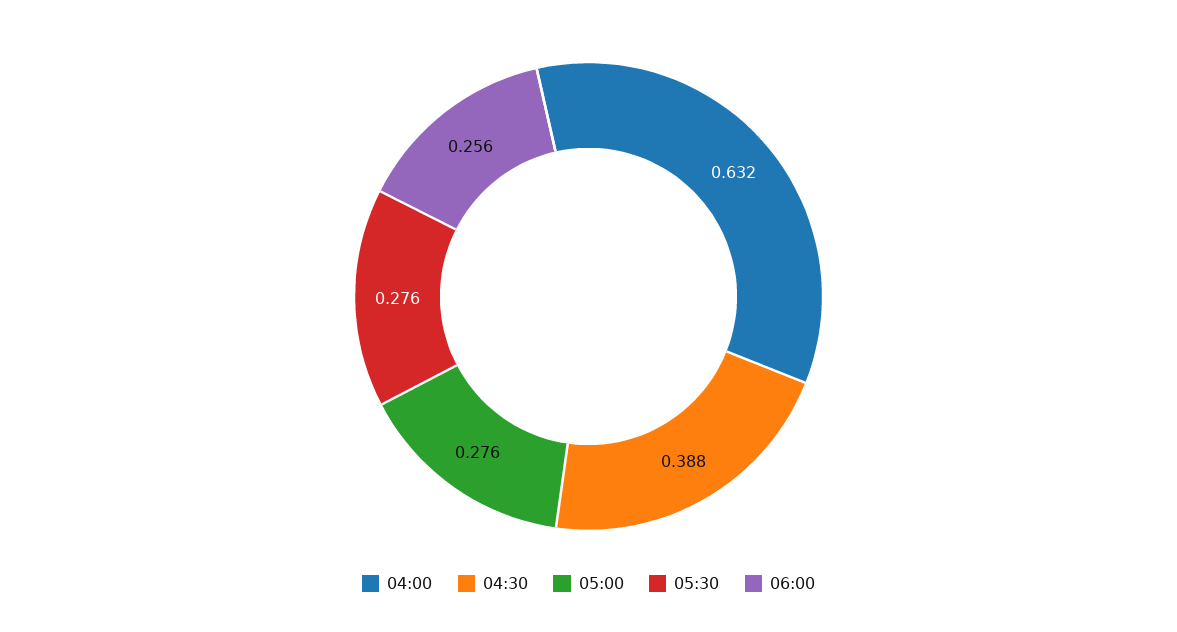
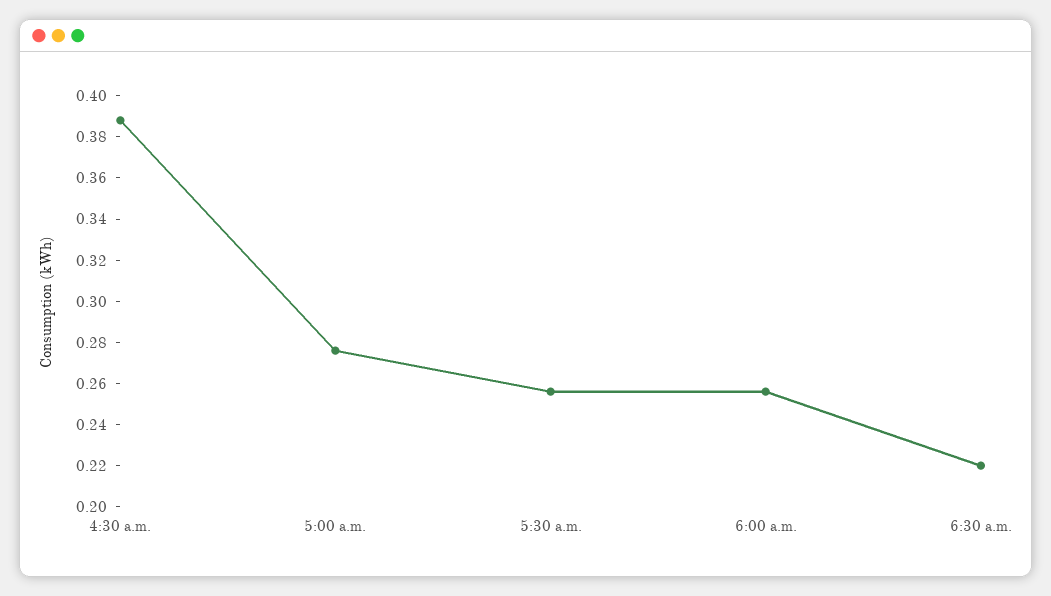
04:00: 0.632 -> none
05:30: 0.276 -> 0.255
6:30 a.m.: none -> 0.22

